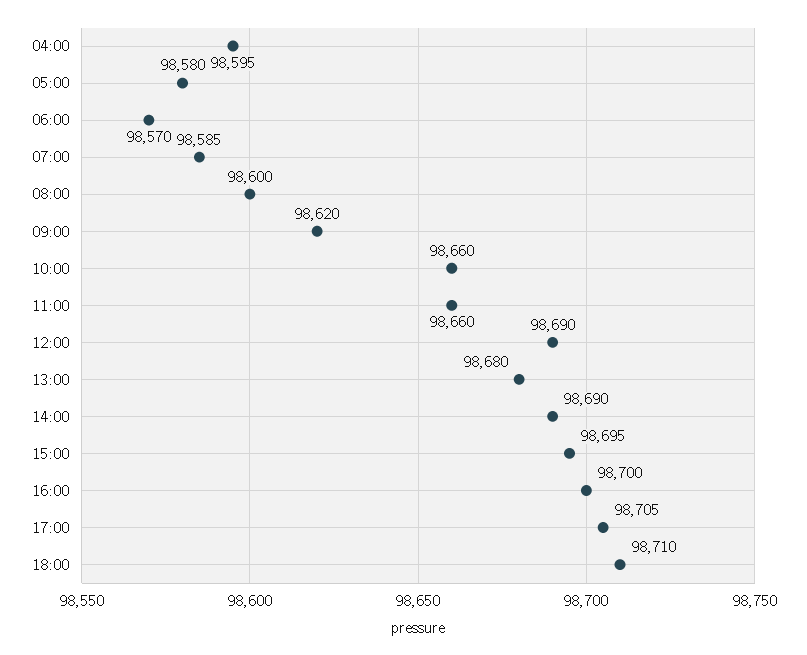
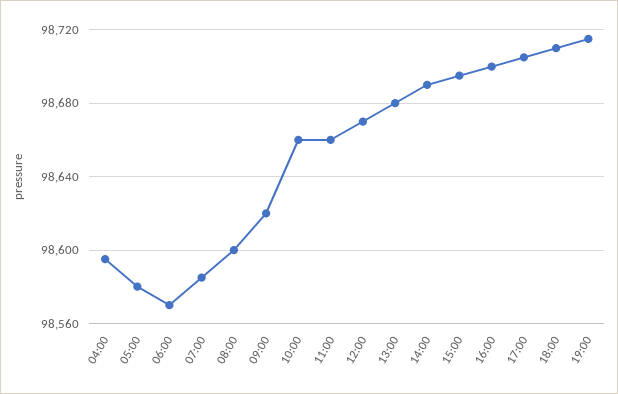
12:00: 98690 -> 98670
19:00: none -> 98715

